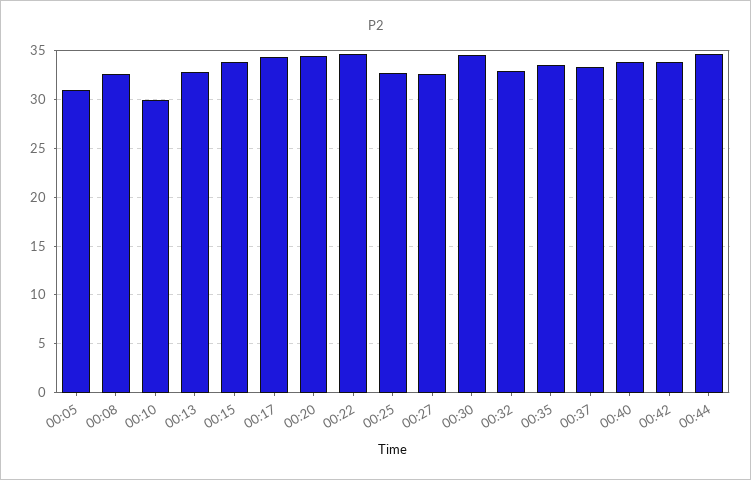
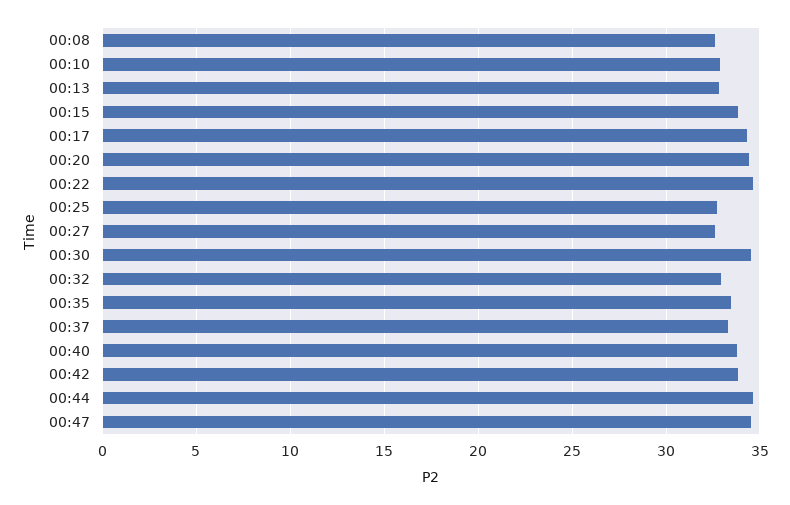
00:05: 31 -> none
00:10: 30 -> 33
00:47: none -> 34.5

